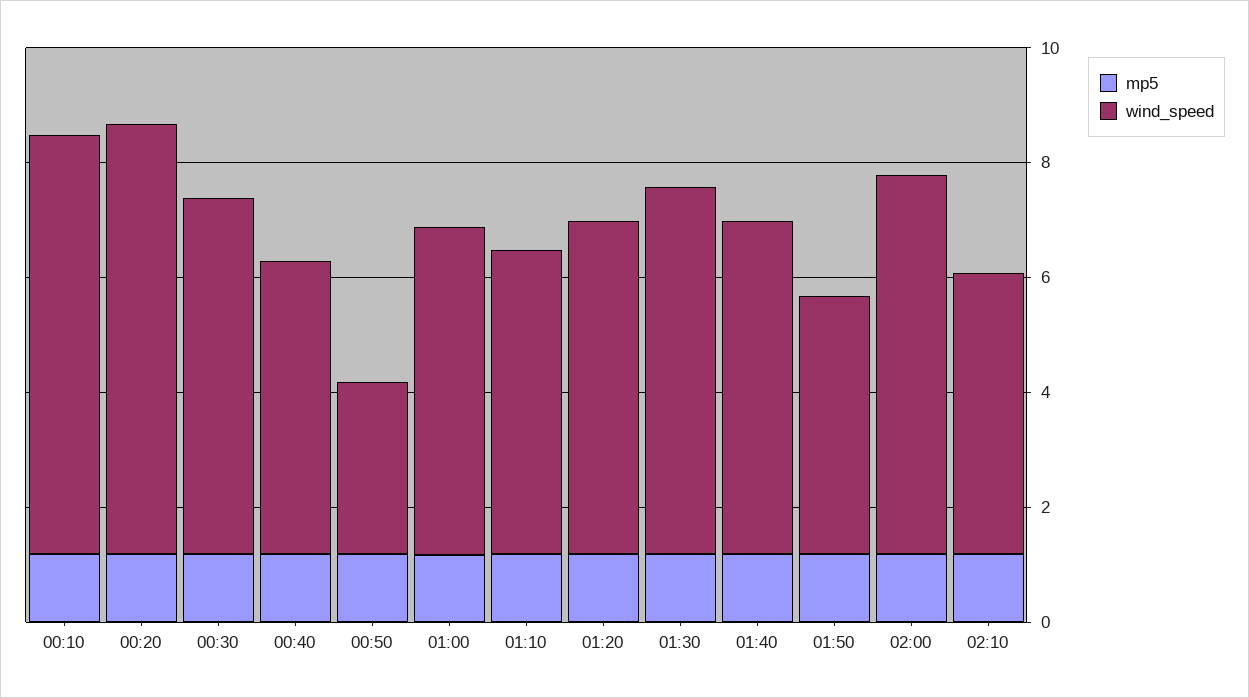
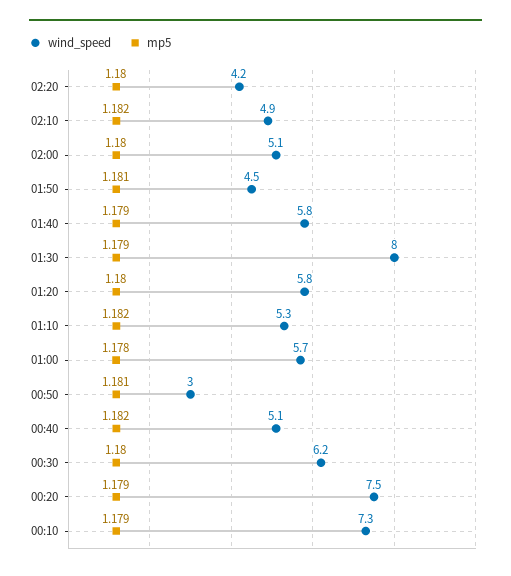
wind_speed, 01:30: 6.5 -> 8
wind_speed, 02:00: 6.5 -> 5.1
wind_speed, 02:20: none -> 4.2
mp5, 02:20: none -> 1.18

